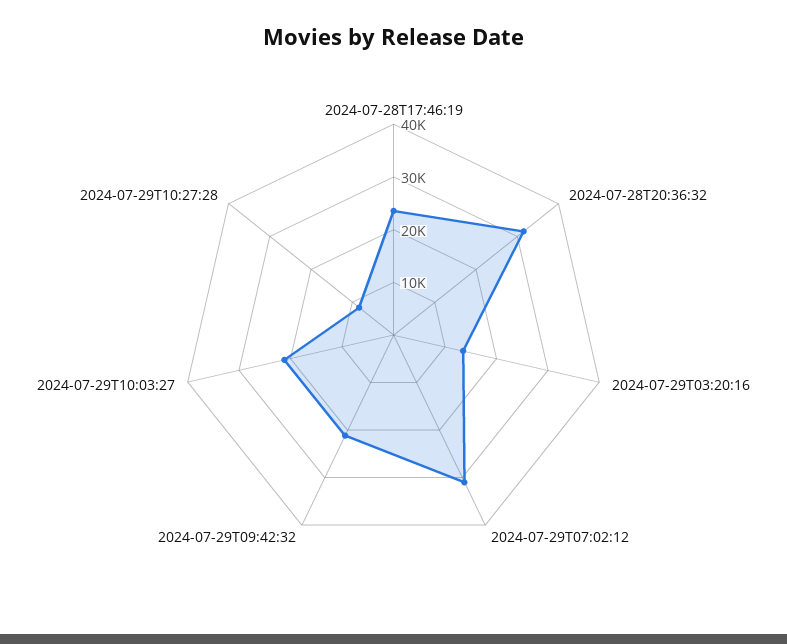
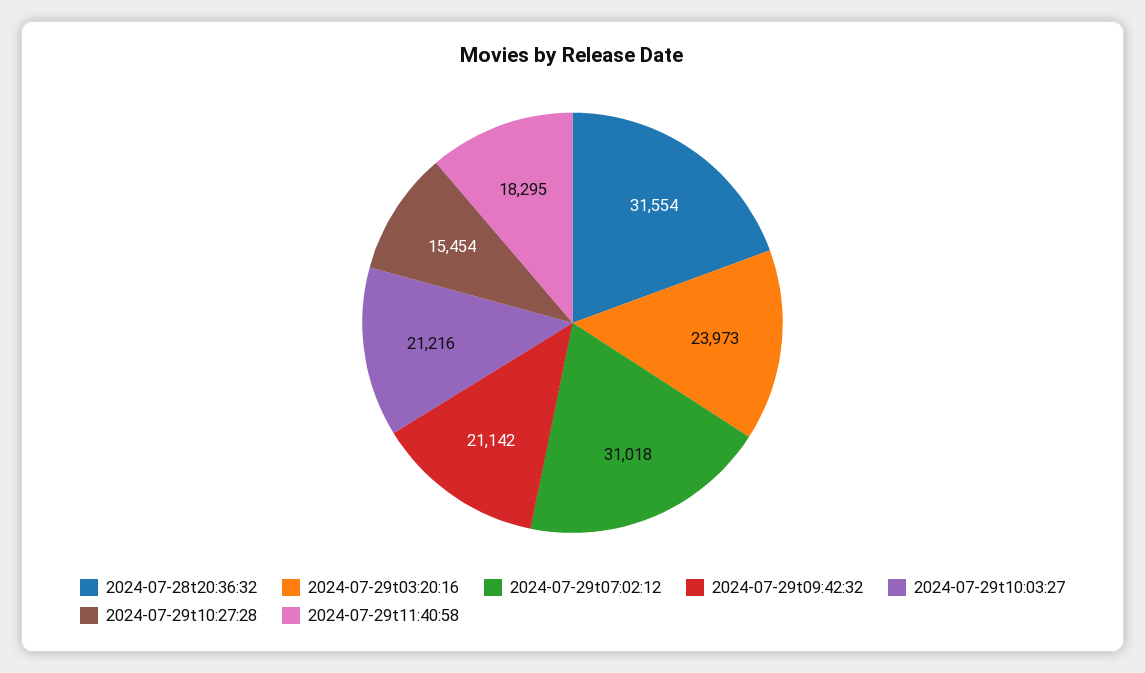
2024-07-28T17:46:19: 24000 -> none
2024-07-29T03:20:16: 14000 -> 23973
2024-07-29T10:27:28: 8000 -> 15454
2024-07-29t11:40:58: none -> 18295

